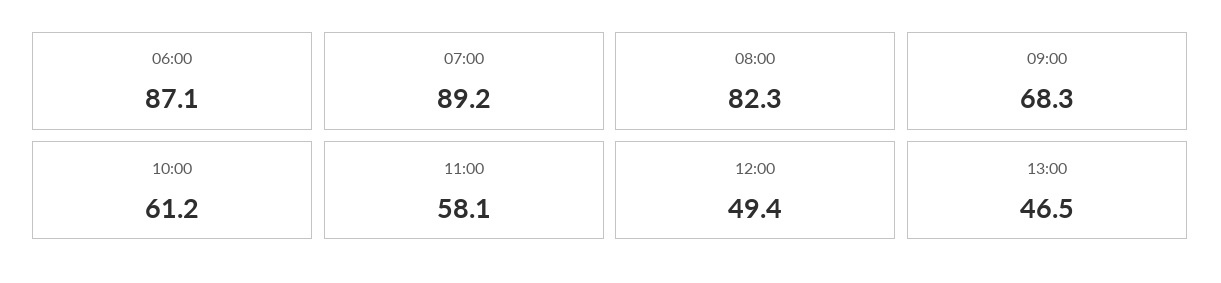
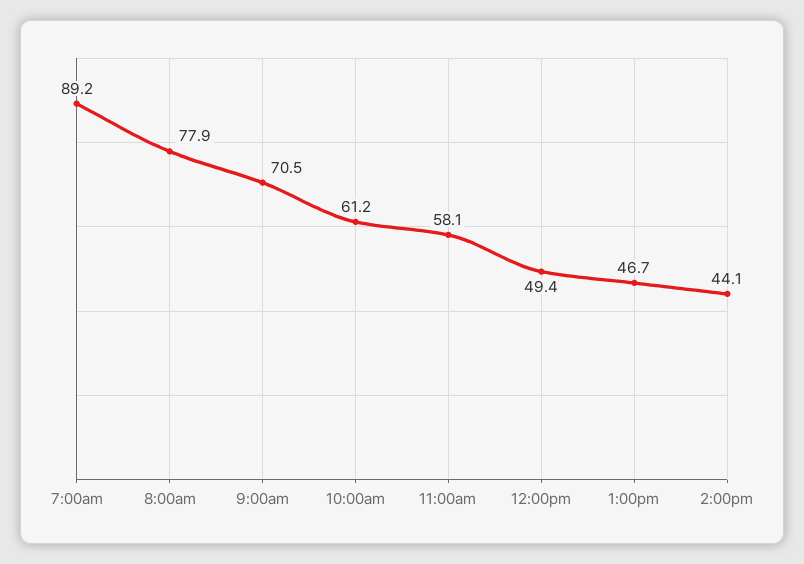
06:00: 87.1 -> none
08:00: 82.3 -> 77.9
09:00: 68.3 -> 70.5
13:00: 46.5 -> 46.7
2:00pm: none -> 44.1

